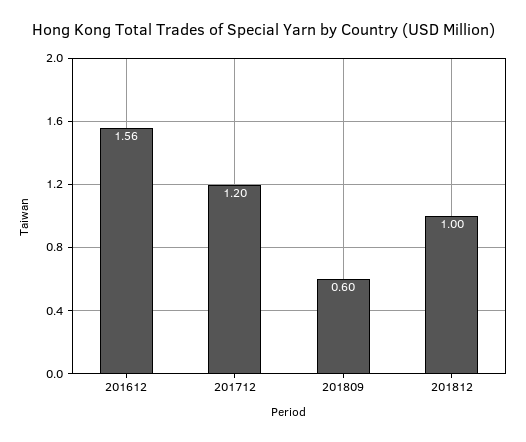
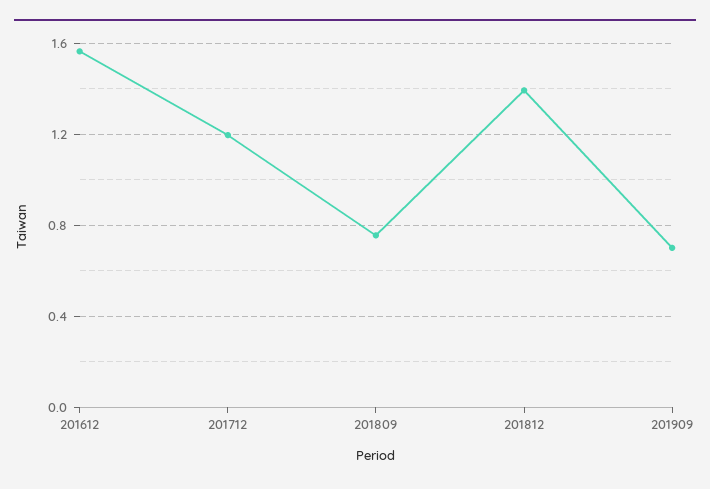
201809: 0.6 -> 0.75
201812: 1 -> 1.4
201909: none -> 0.7

